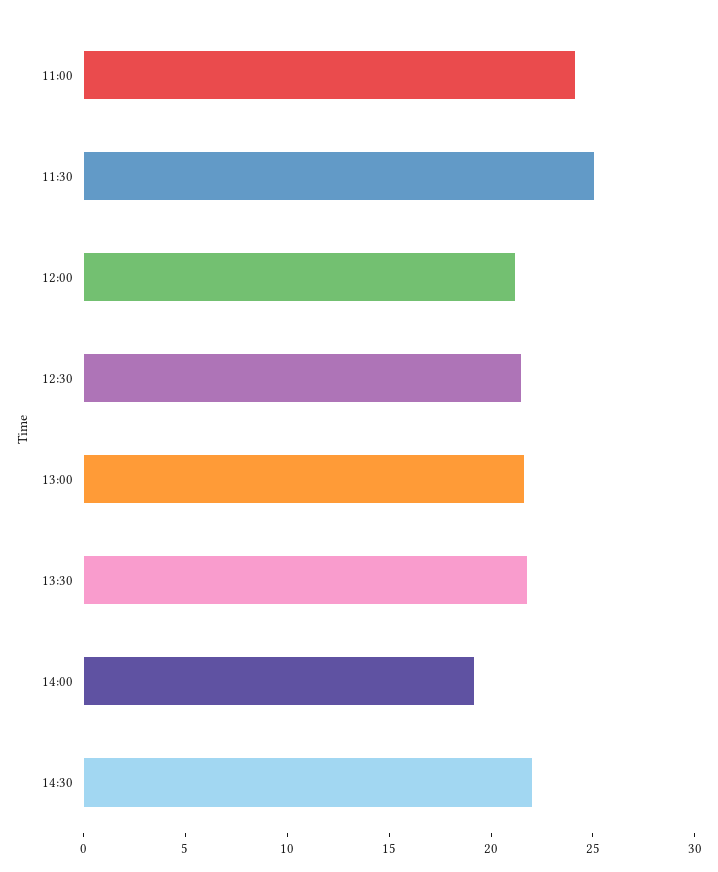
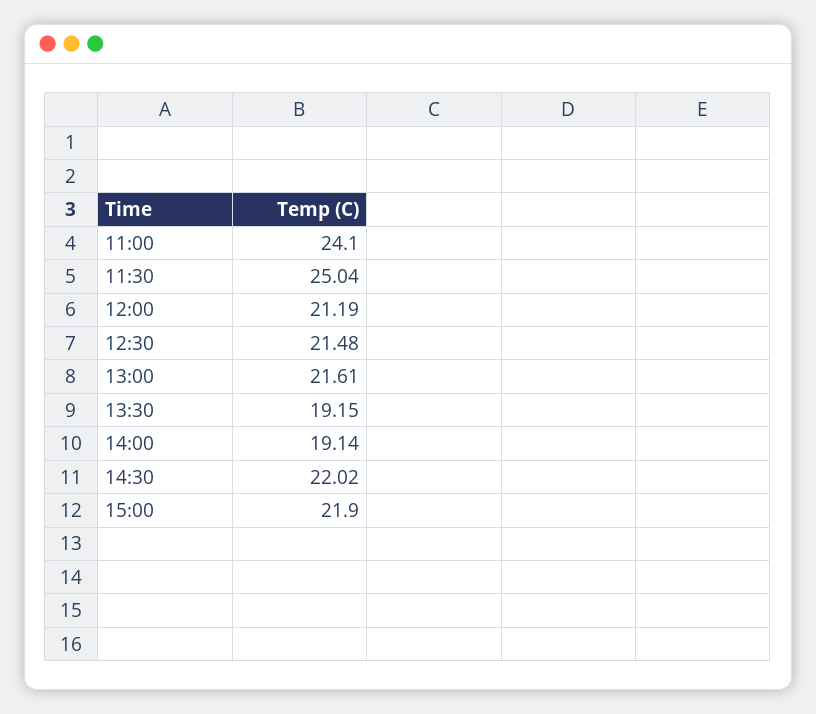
13:30: 22 -> 19.15
15:00: none -> 21.9

